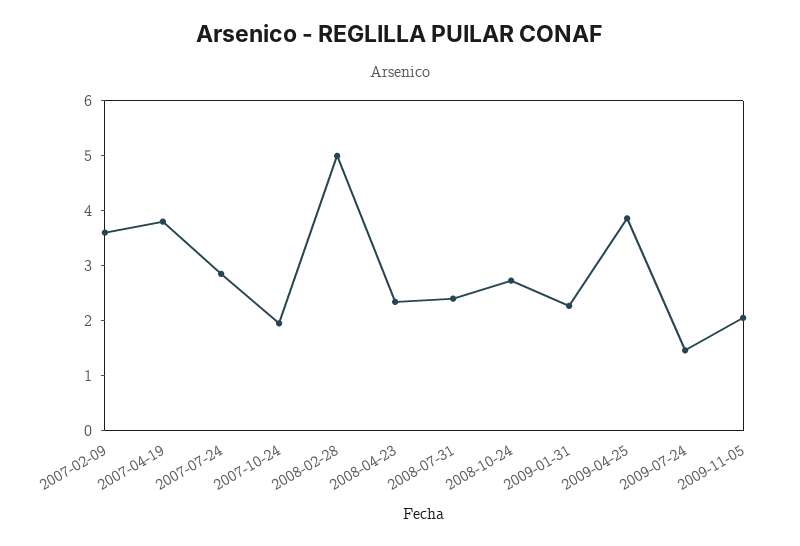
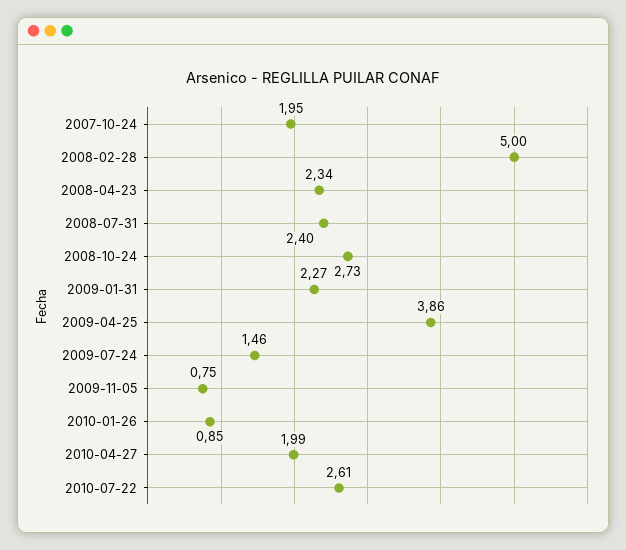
2007-02-09: 3.6 -> none
2007-04-19: 3.8 -> none
2007-07-24: 2.8 -> none
2009-11-05: 2 -> 0.75
2010-01-26: none -> 0.85
2010-04-27: none -> 1.99
2010-07-22: none -> 2.61

